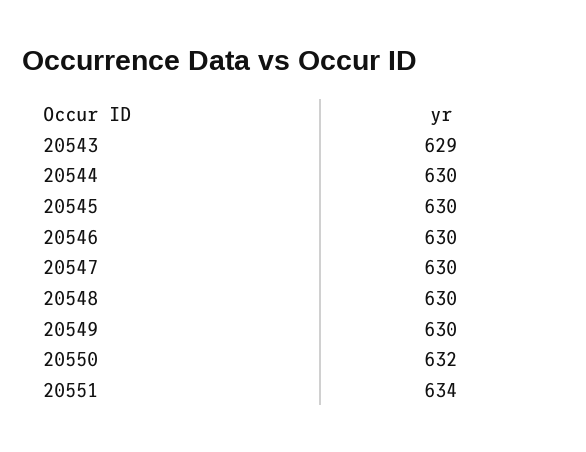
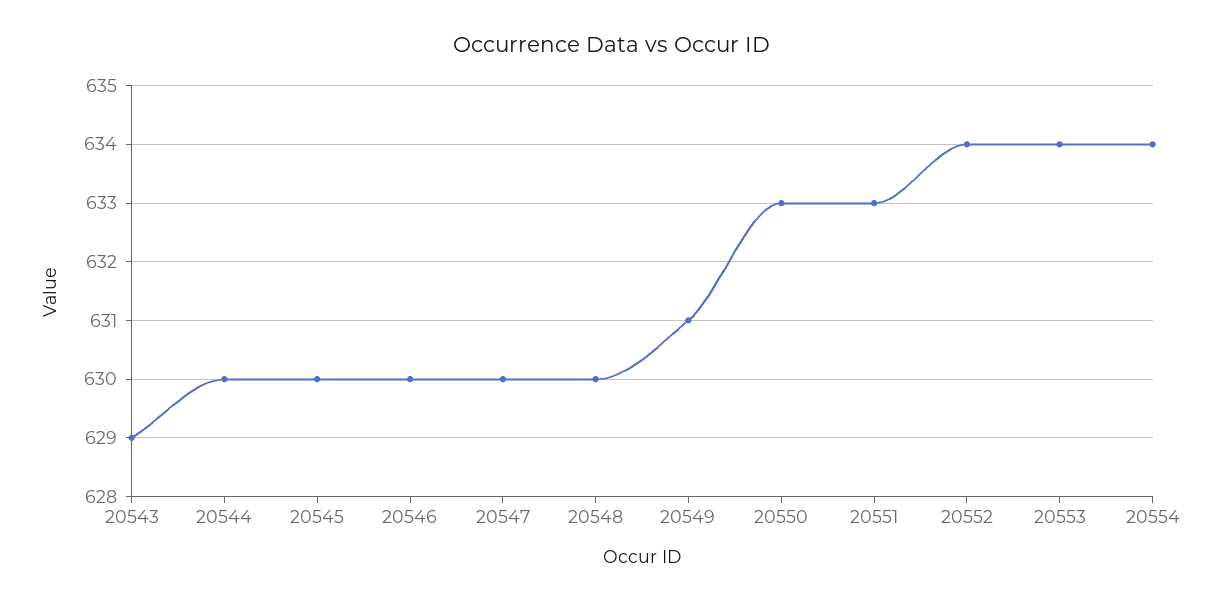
20549: 630 -> 631
20550: 632 -> 633
20551: 634 -> 633
20552: none -> 634
20553: none -> 634
20554: none -> 634

